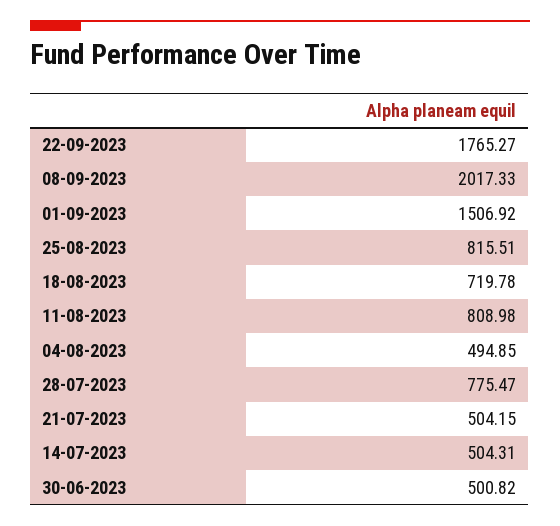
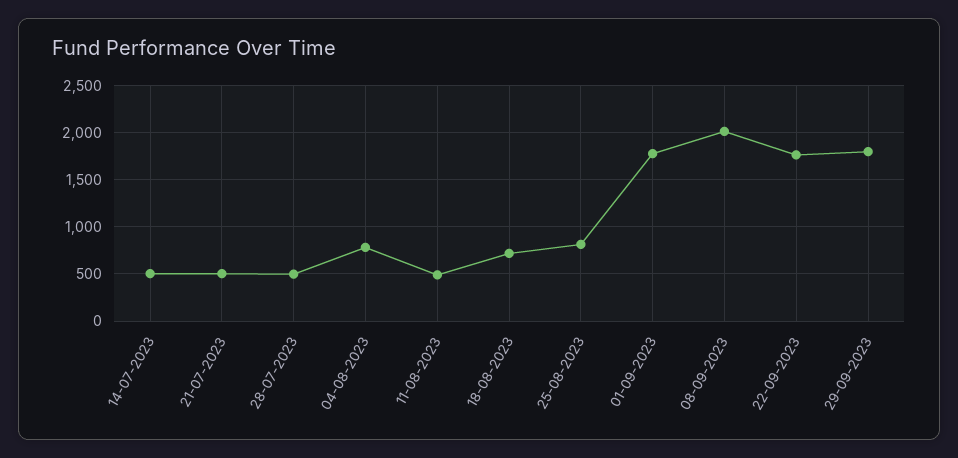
01-09-2023: 1506.92 -> 1800
11-08-2023: 808.98 -> 500
04-08-2023: 494.85 -> 800
28-07-2023: 775.47 -> 500
30-06-2023: 500.82 -> none
29-09-2023: none -> 1800

